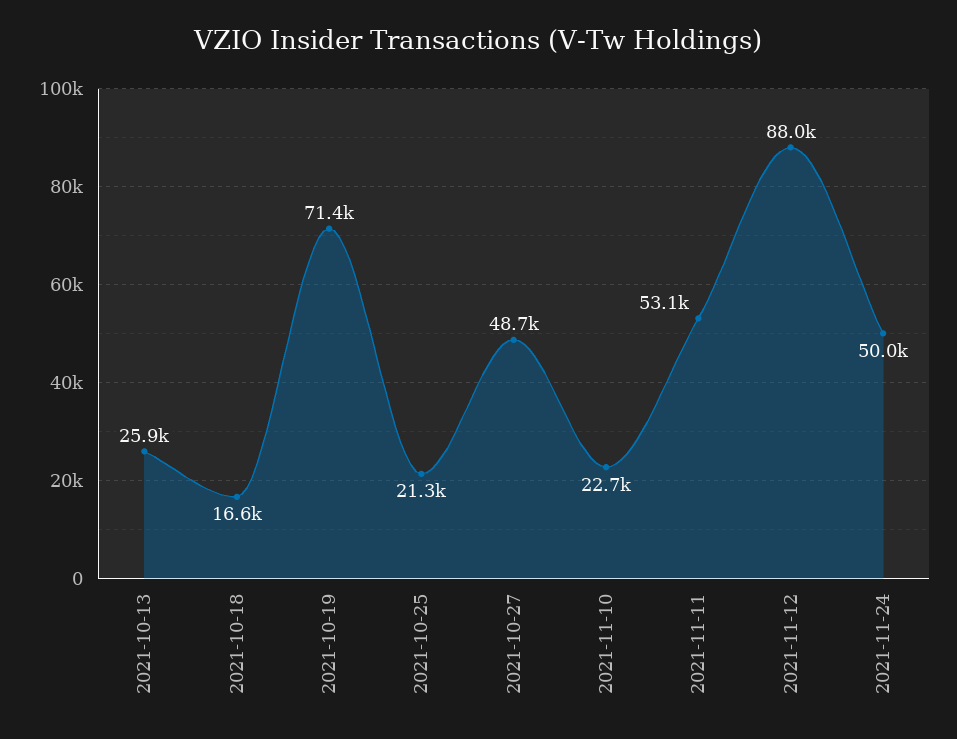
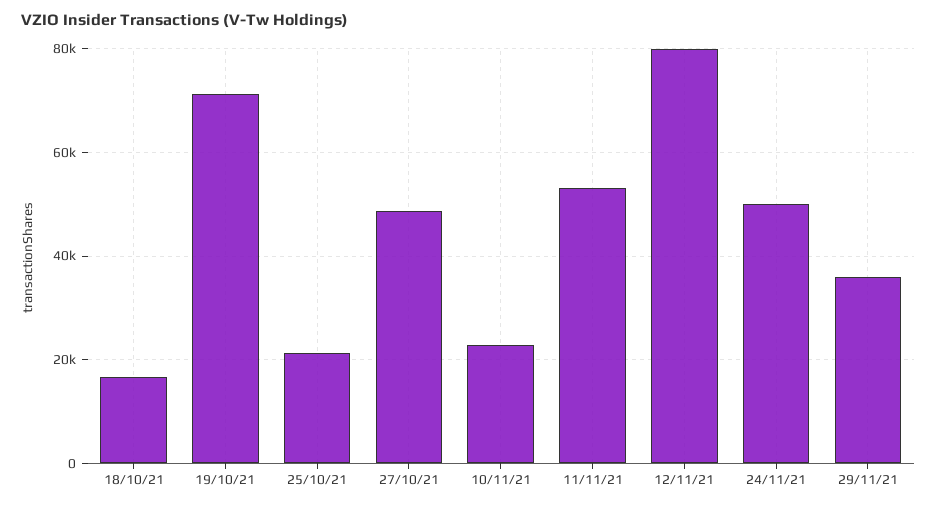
2021-10-13: 25900 -> none
2021-11-12: 88000 -> 80000
29/11/21: none -> 36000

